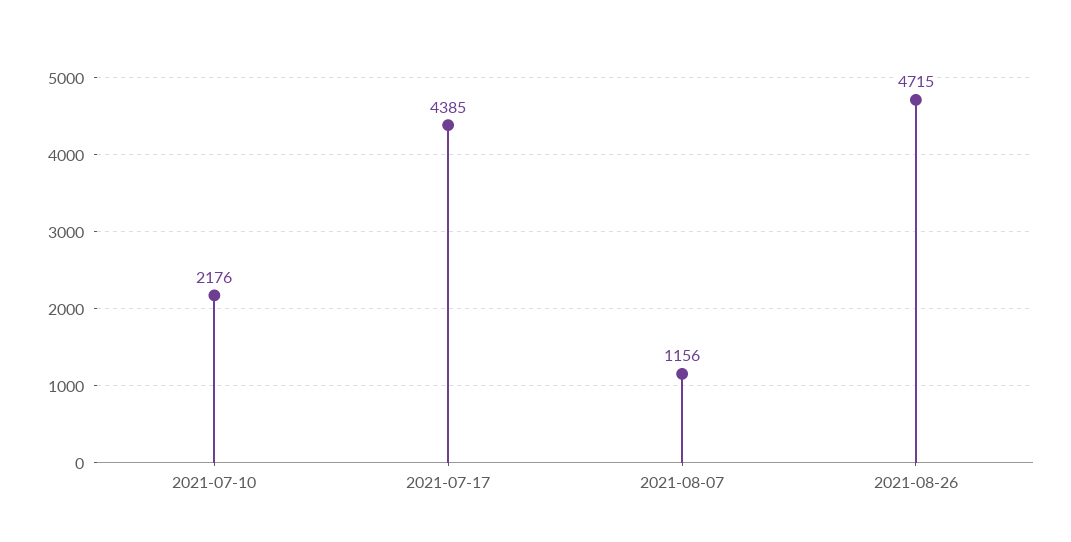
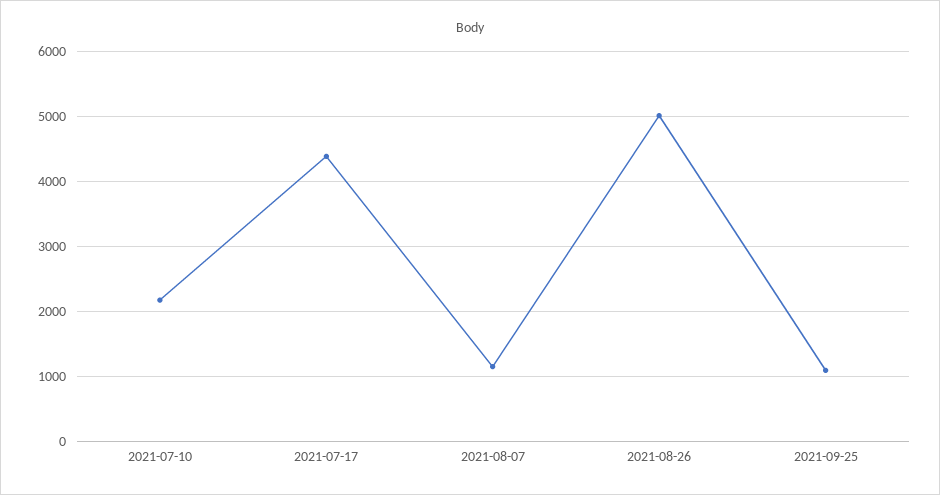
2021-08-26: 4715 -> 5000
2021-09-25: none -> 1100

